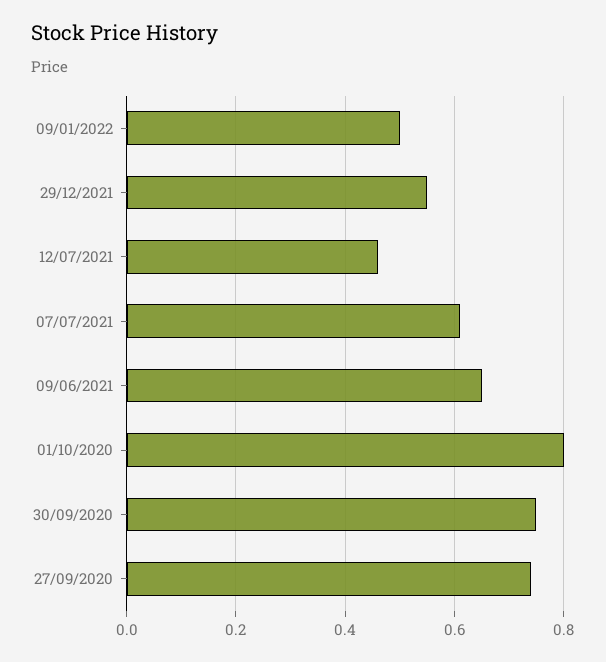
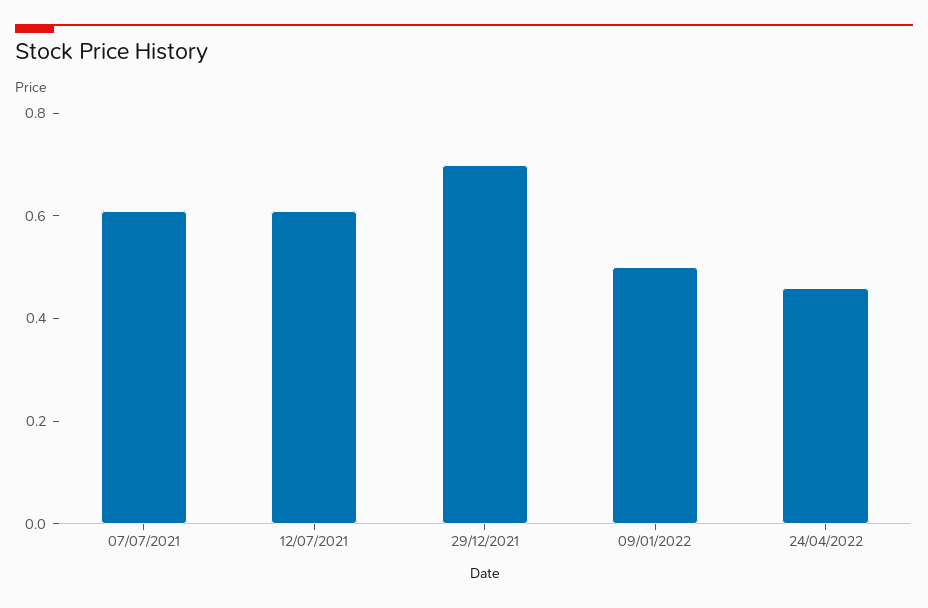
29/12/2021: 0.55 -> 0.7
12/07/2021: 0.45 -> 0.6
09/06/2021: 0.65 -> none
01/10/2020: 0.8 -> none
30/09/2020: 0.75 -> none
27/09/2020: 0.75 -> none
24/04/2022: none -> 0.45

